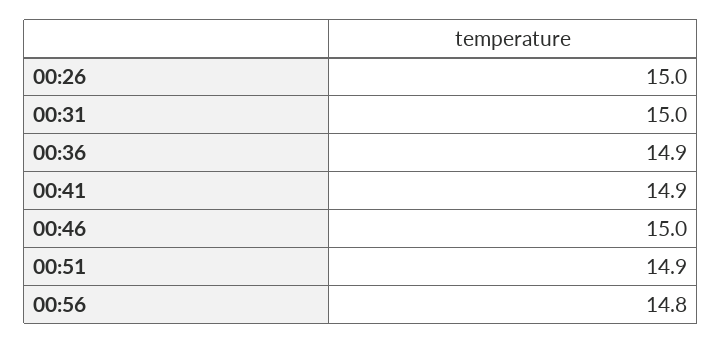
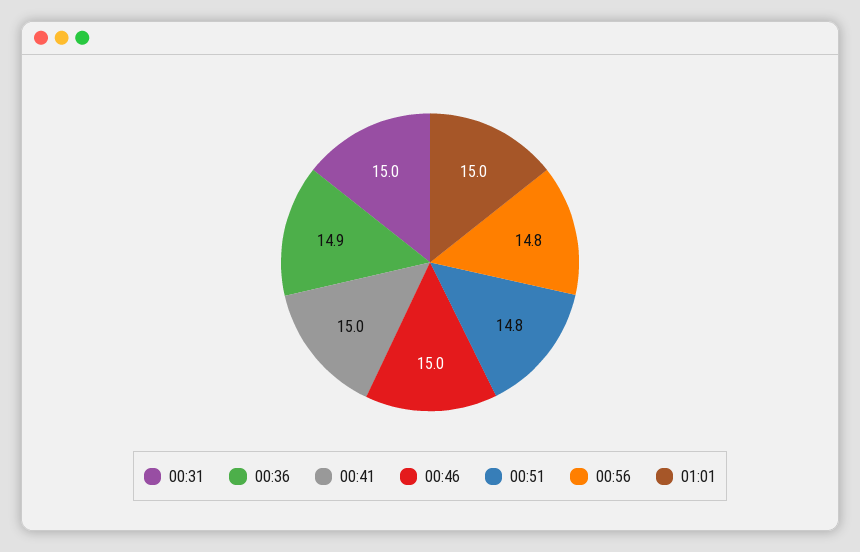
00:26: 15 -> none
00:41: 14.9 -> 15
00:51: 14.9 -> 14.8
01:01: none -> 15

